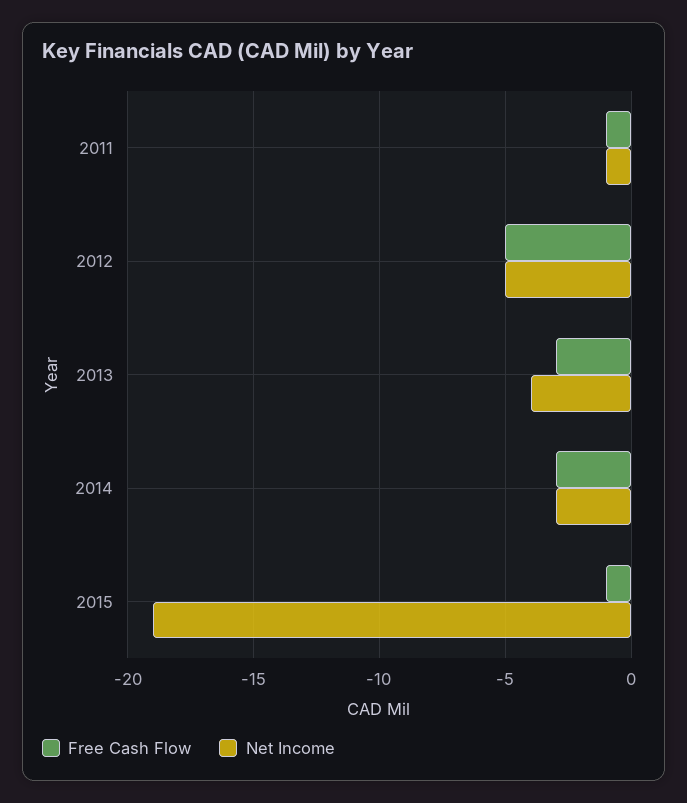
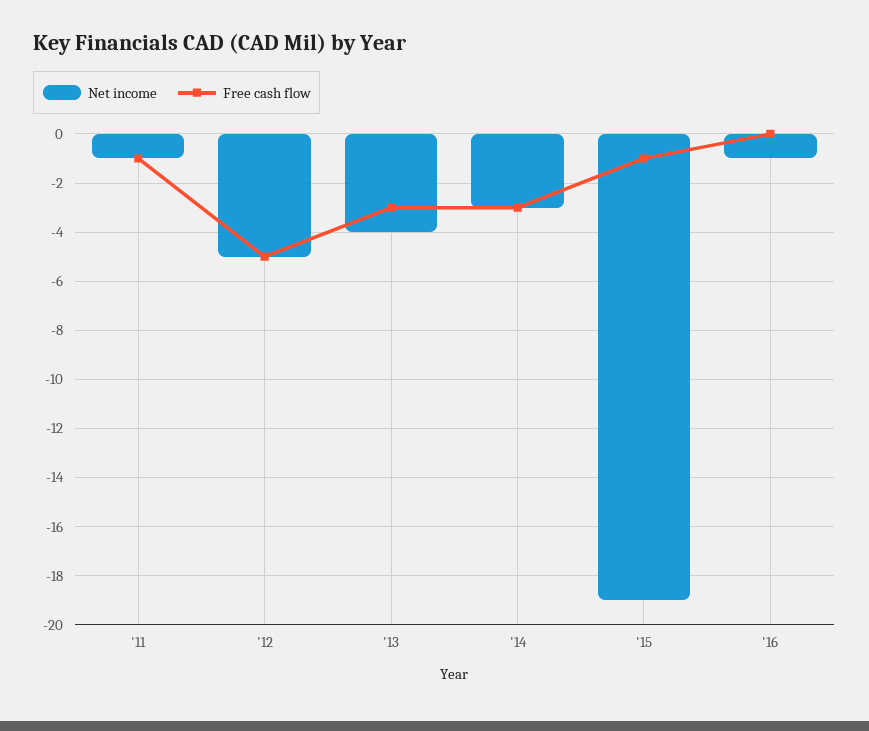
Net Income, '16: none -> -1
Free Cash Flow, '16: none -> 0

